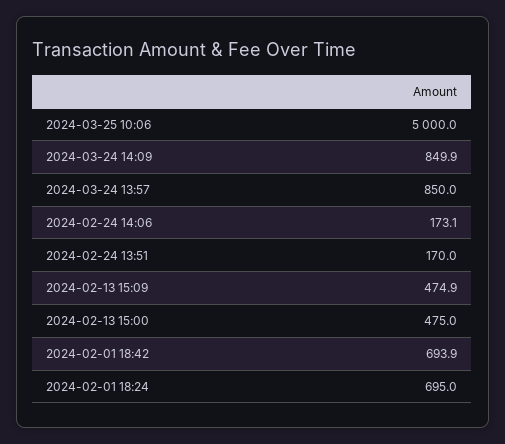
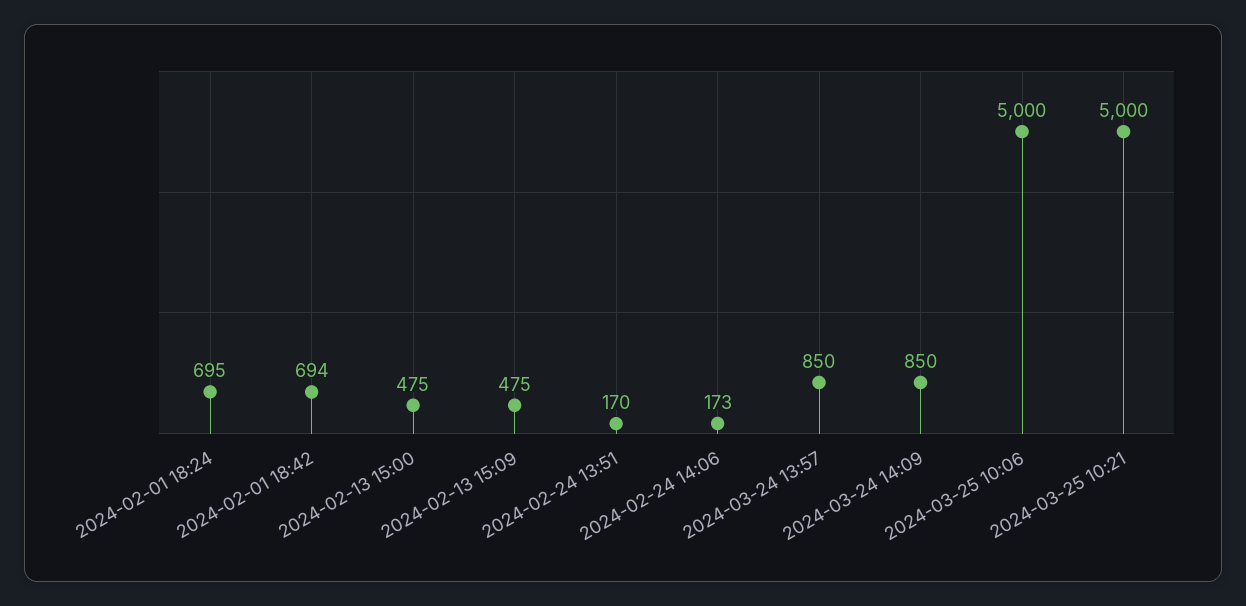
2024-03-25 10:21: none -> 5000

